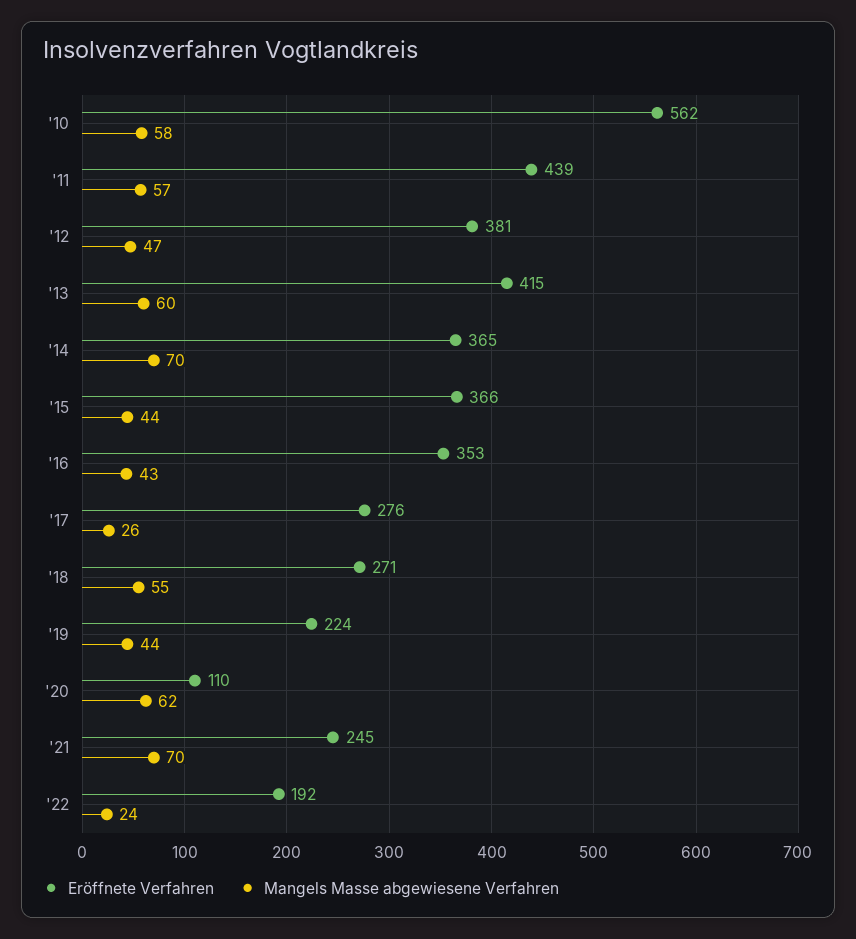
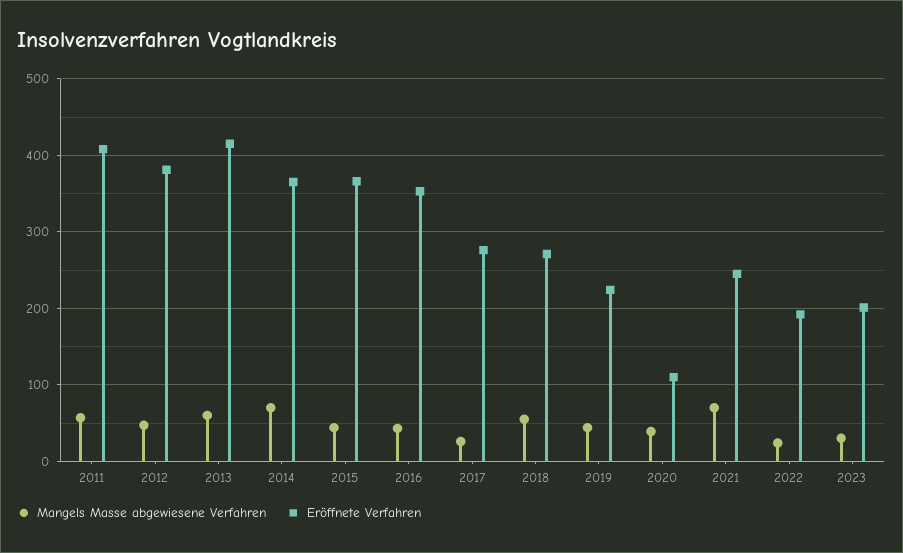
Eröffnete Verfahren, '10: 562 -> none
Mangels Masse abgewiesene Verfahren, '10: 58 -> none
Eröffnete Verfahren, '11: 439 -> 410
Mangels Masse abgewiesene Verfahren, '20: 62 -> 40
Mangels Masse abgewiesene Verfahren, 2023: none -> 30
Eröffnete Verfahren, 2023: none -> 200

